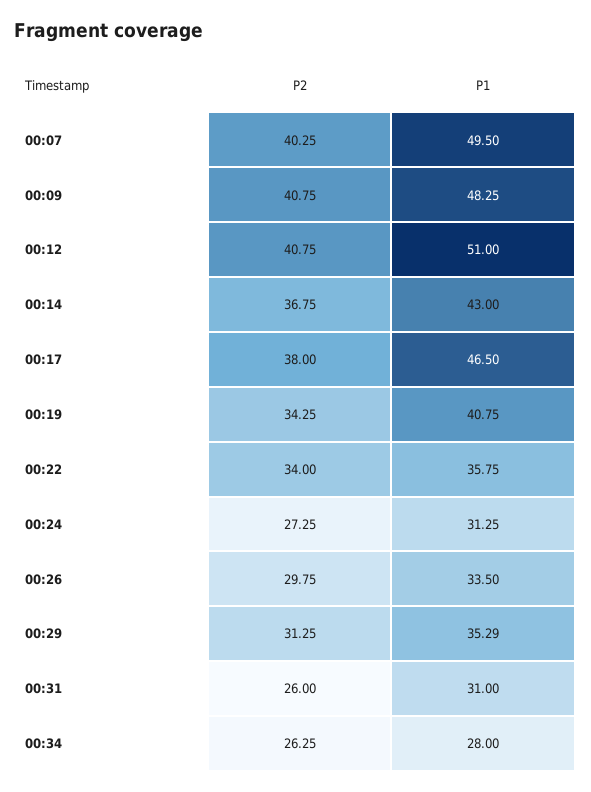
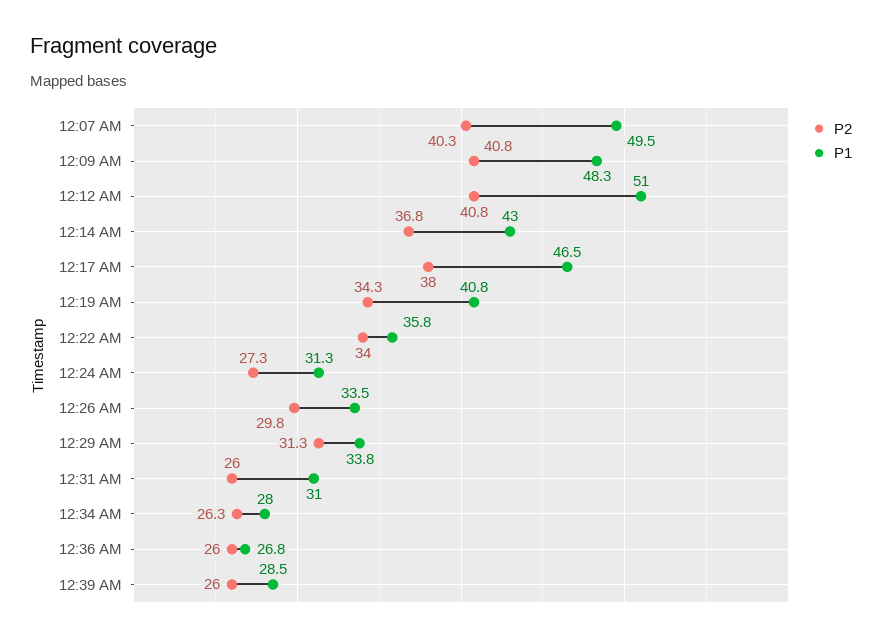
P1, 00:29: 35.29 -> 33.8
P2, 12:36 AM: none -> 26
P1, 12:36 AM: none -> 26.8
P2, 12:39 AM: none -> 26
P1, 12:39 AM: none -> 28.5

